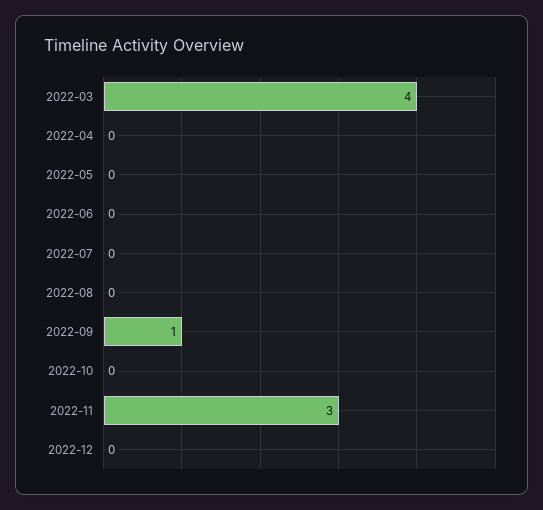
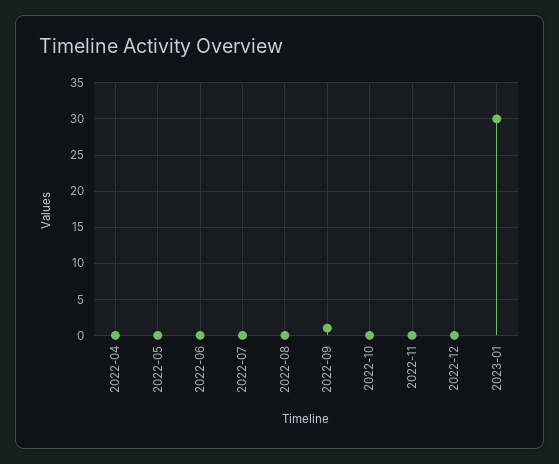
2022-03: 4 -> none
2022-11: 3 -> 0
2023-01: none -> 30

